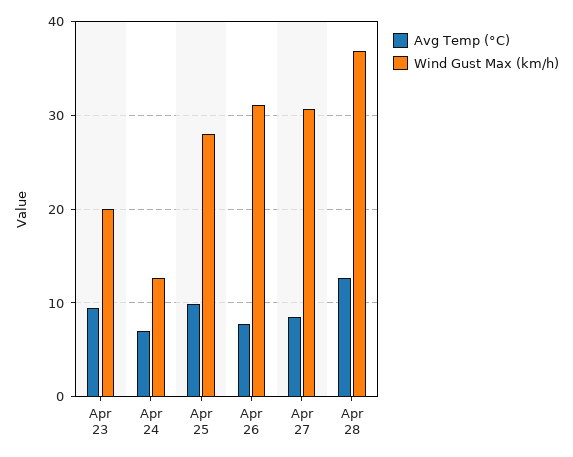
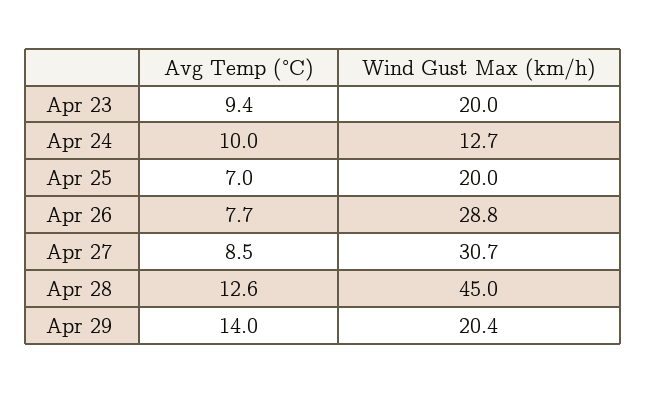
Avg Temp (°C), Apr 24: 7 -> 10
Avg Temp (°C), Apr 25: 10 -> 7
Wind Gust Max (km/h), Apr 25: 28 -> 20
Wind Gust Max (km/h), Apr 26: 31 -> 28.8
Wind Gust Max (km/h), Apr 28: 37 -> 45
Avg Temp (°C), Apr 29: none -> 14
Wind Gust Max (km/h), Apr 29: none -> 20.4

